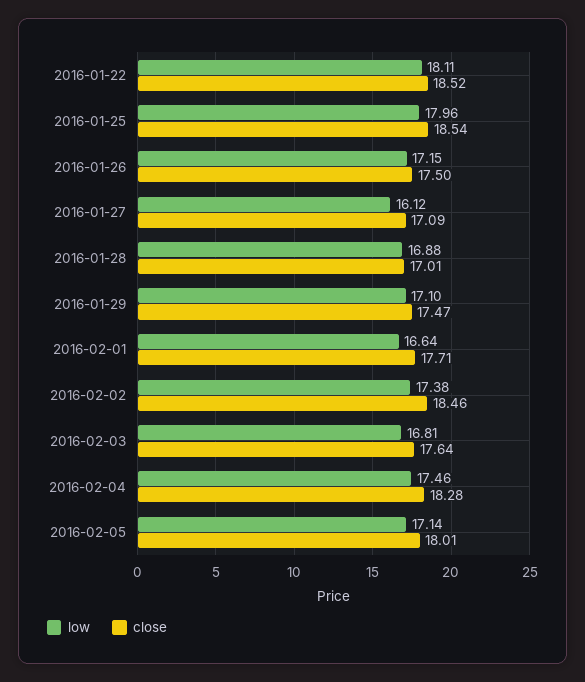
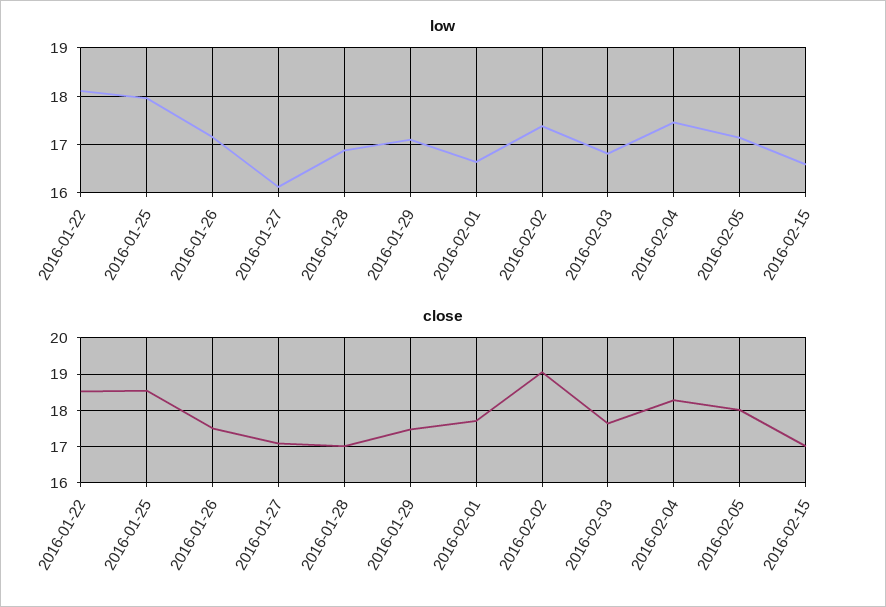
close, 2016-02-02: 18.46 -> 19
low, 2016-02-15: none -> 16.6
close, 2016-02-15: none -> 17

